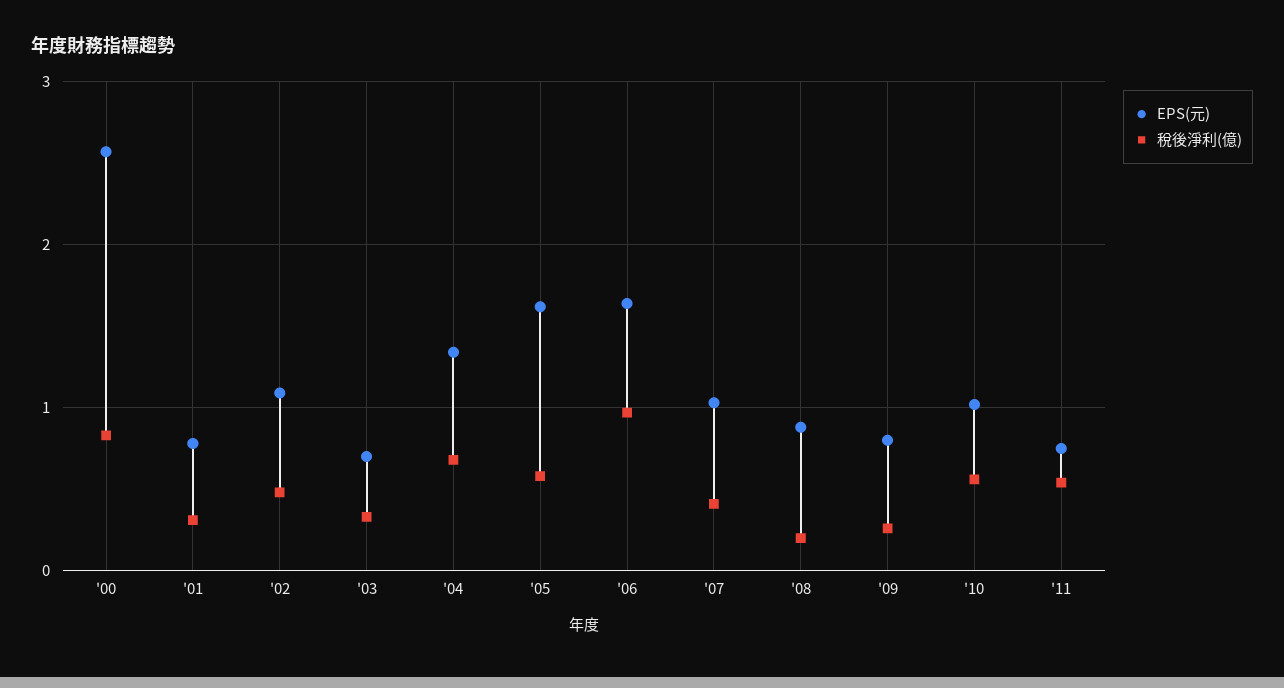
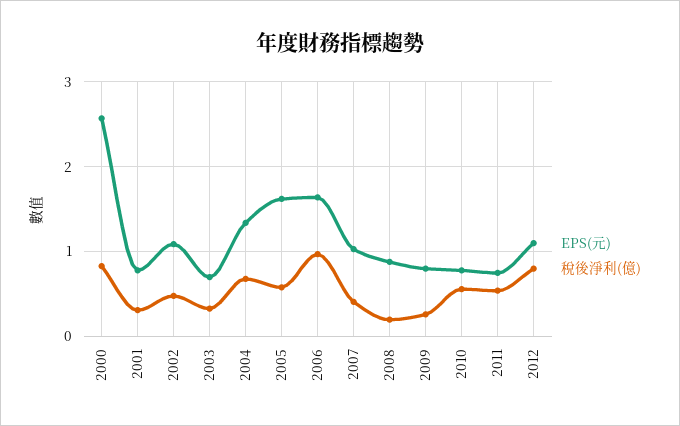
EPS(元), '10: 1 -> 0.8
EPS(元), 2012: none -> 1.1
稅後淨利(億), 2012: none -> 0.8

